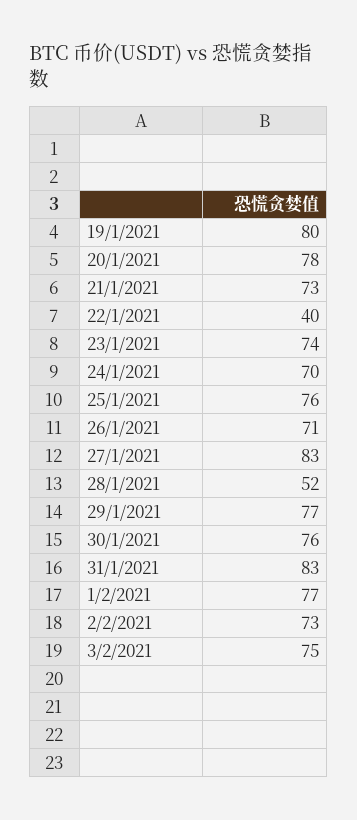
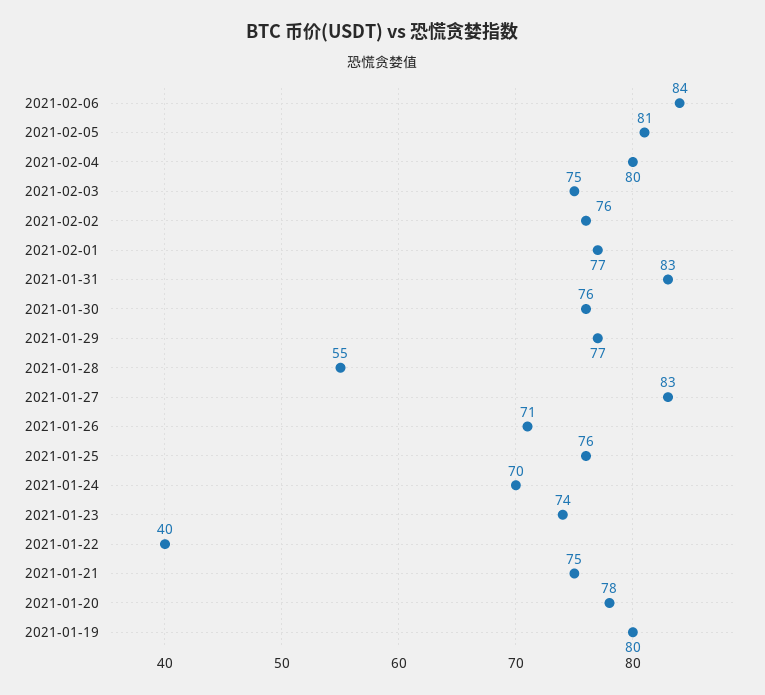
21/1/2021: 73 -> 75
28/1/2021: 52 -> 55
2/2/2021: 73 -> 76
2021-02-06: none -> 84
2021-02-05: none -> 81
2021-02-04: none -> 80

